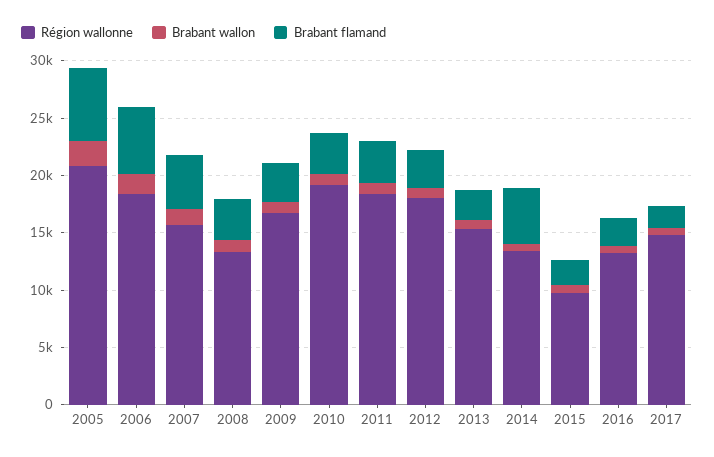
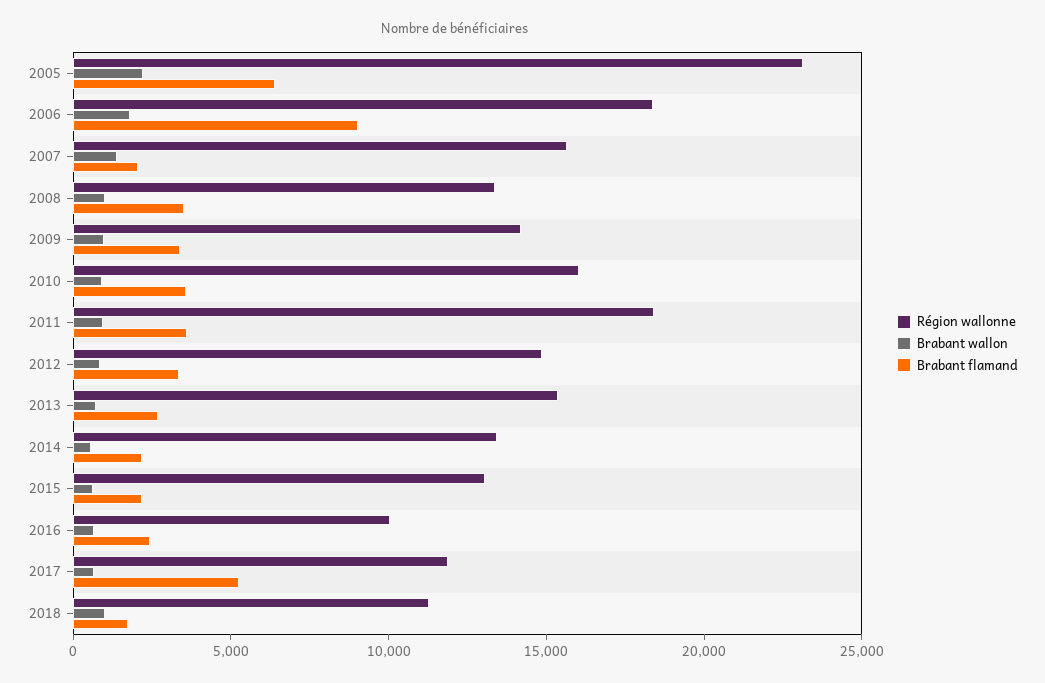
Région wallonne, 2005: 21000 -> 23000
Brabant flamand, 2006: 6000 -> 9000
Brabant flamand, 2007: 5000 -> 2000
Région wallonne, 2009: 17000 -> 14000
Région wallonne, 2010: 19000 -> 16000
Région wallonne, 2012: 18000 -> 15000
Brabant flamand, 2014: 5000 -> 2000
Région wallonne, 2015: 10000 -> 13000
Région wallonne, 2016: 13000 -> 10000
Région wallonne, 2017: 15000 -> 12000
Brabant flamand, 2017: 2000 -> 5000
Région wallonne, 2018: none -> 11000
Brabant wallon, 2018: none -> 1000
Brabant flamand, 2018: none -> 2000

